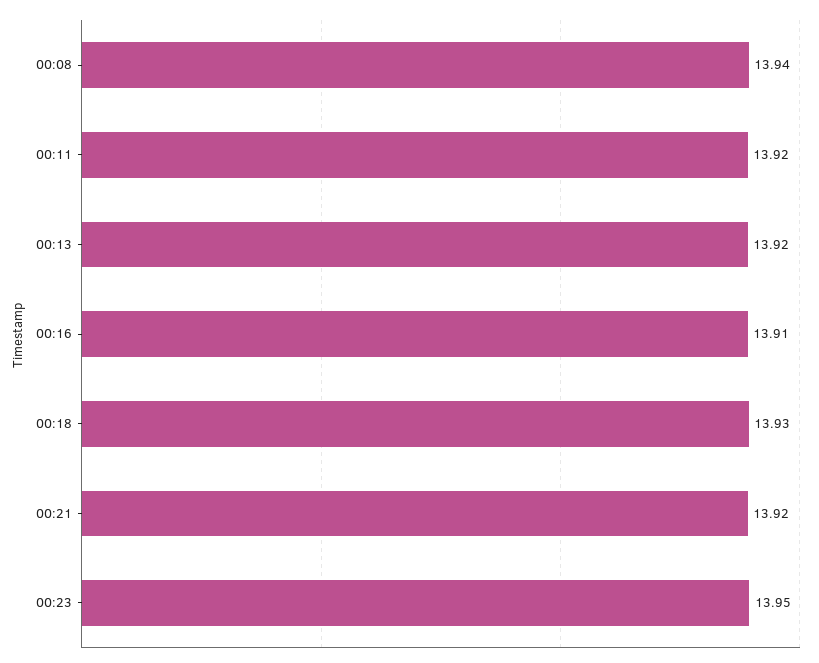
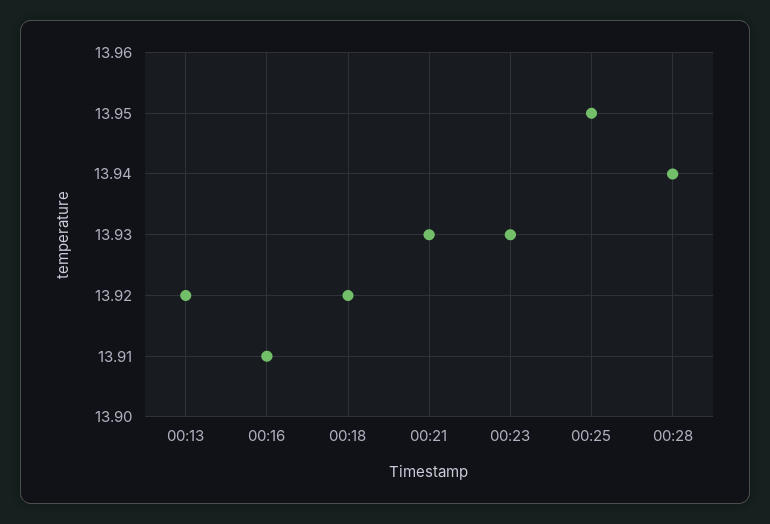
00:08: 13.94 -> none
00:11: 13.92 -> none
00:18: 13.93 -> 13.92
00:21: 13.92 -> 13.93
00:23: 13.95 -> 13.93
00:25: none -> 13.95
00:28: none -> 13.94

